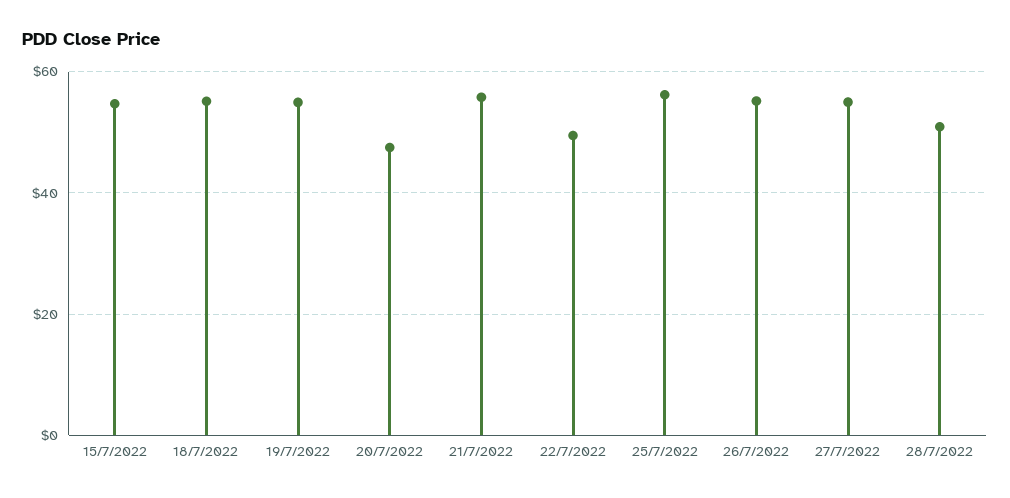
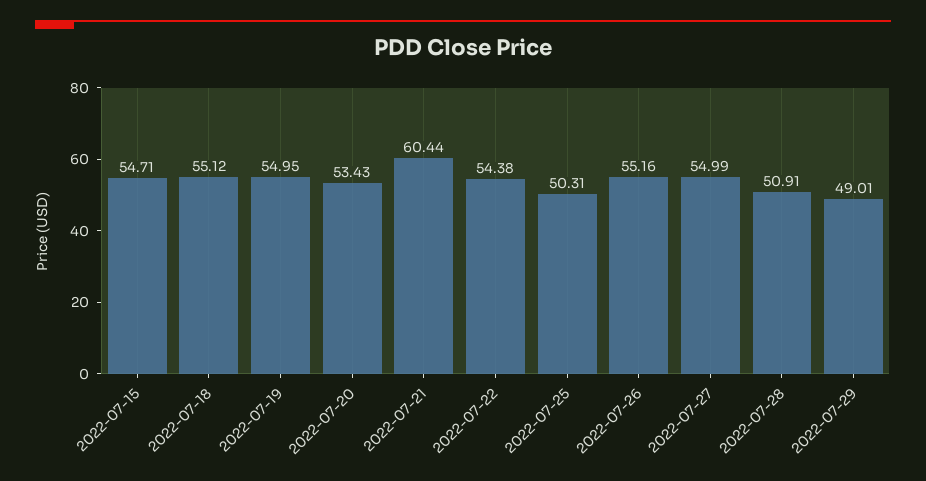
20/7/2022: 48 -> 53.43
21/7/2022: 56 -> 60.44
22/7/2022: 50 -> 54.38
25/7/2022: 56 -> 50.31
2022-07-29: none -> 49.01

